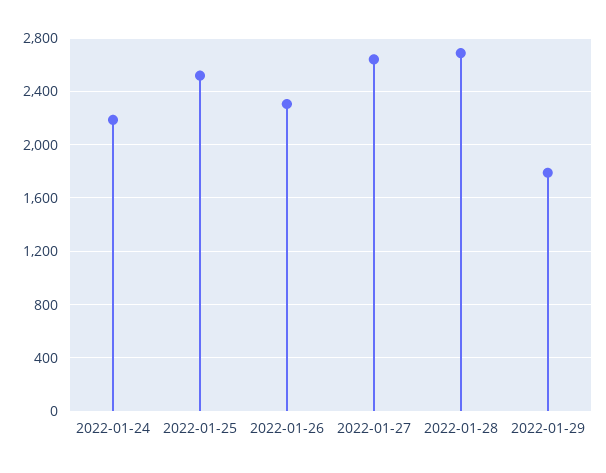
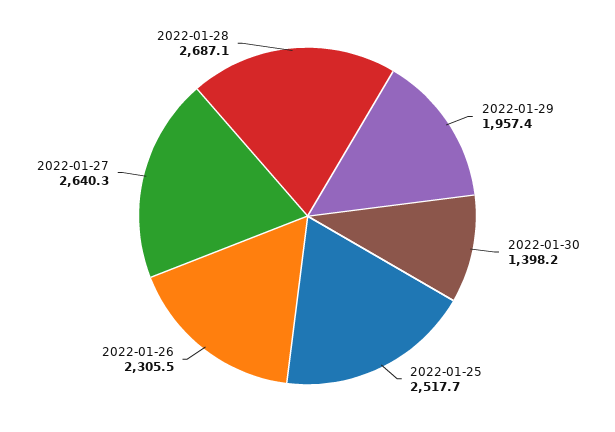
2022-01-24: 2200 -> none
2022-01-29: 1800 -> 1957.4
2022-01-30: none -> 1398.2

